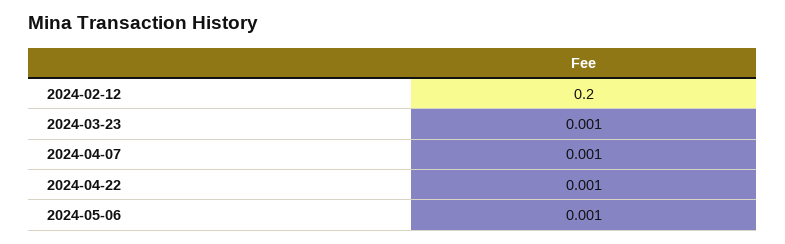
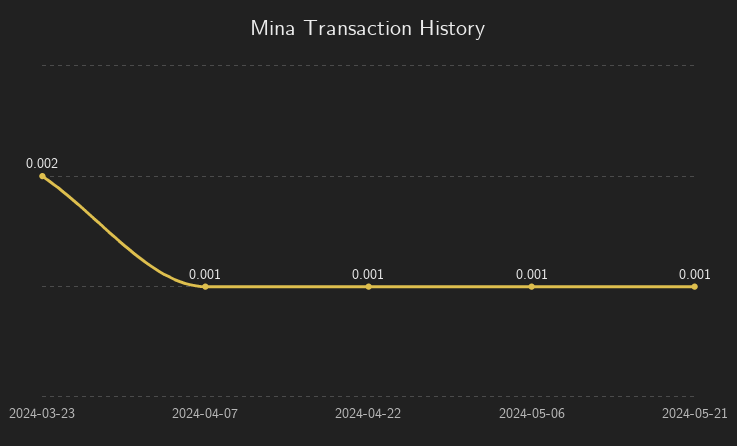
2024-02-12: 0.2 -> none
2024-03-23: 0.001 -> 0.002
2024-05-21: none -> 0.001

